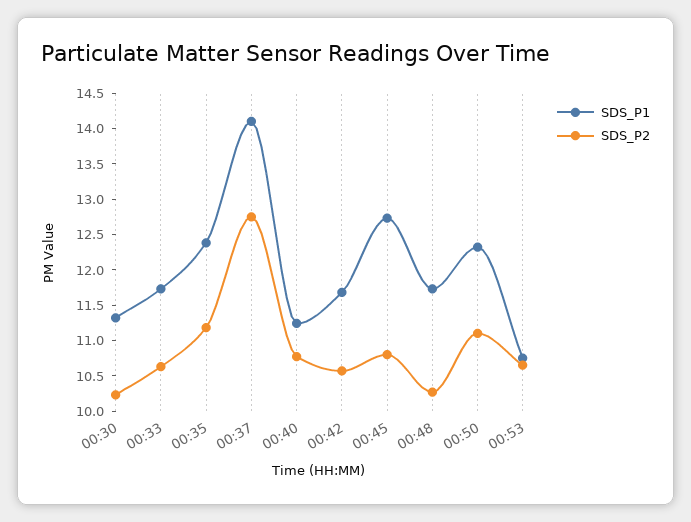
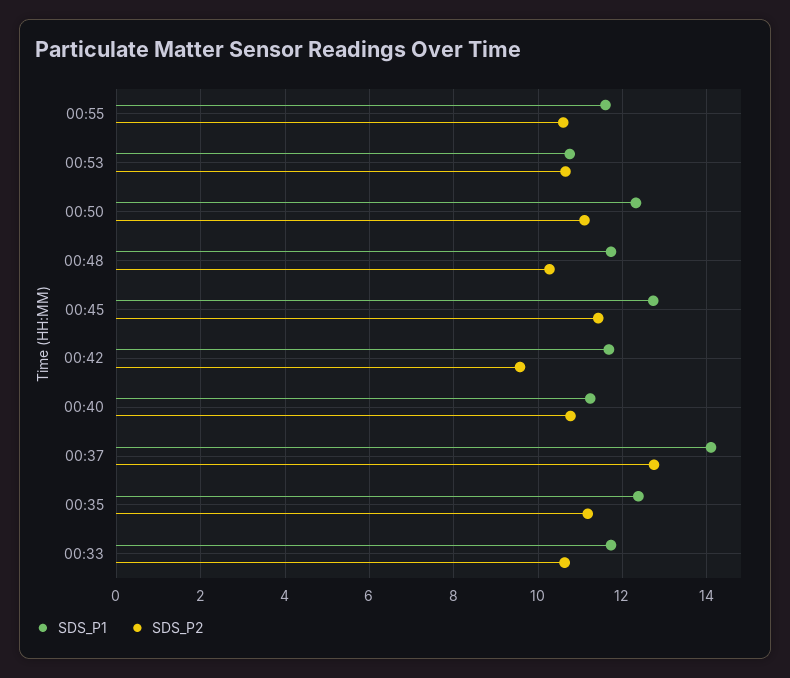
SDS_P1, 00:30: 11.25 -> none
SDS_P2, 00:30: 10.25 -> none
SDS_P2, 00:42: 10.5 -> 9.6
SDS_P2, 00:45: 10.75 -> 11.4
SDS_P1, 00:55: none -> 11.6
SDS_P2, 00:55: none -> 10.6

